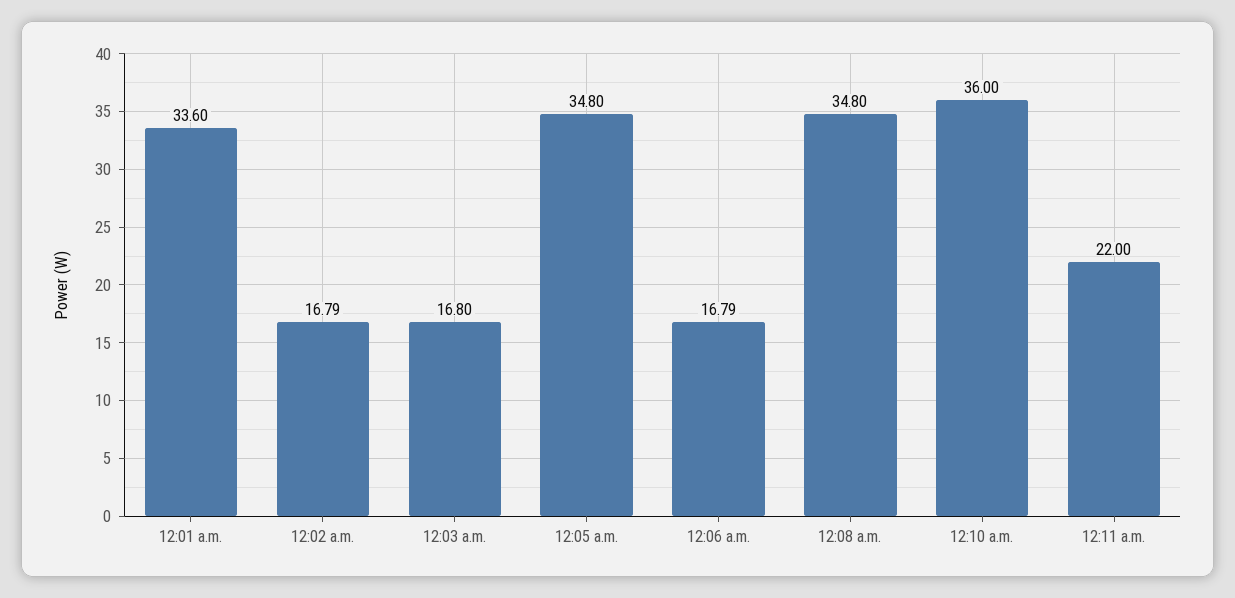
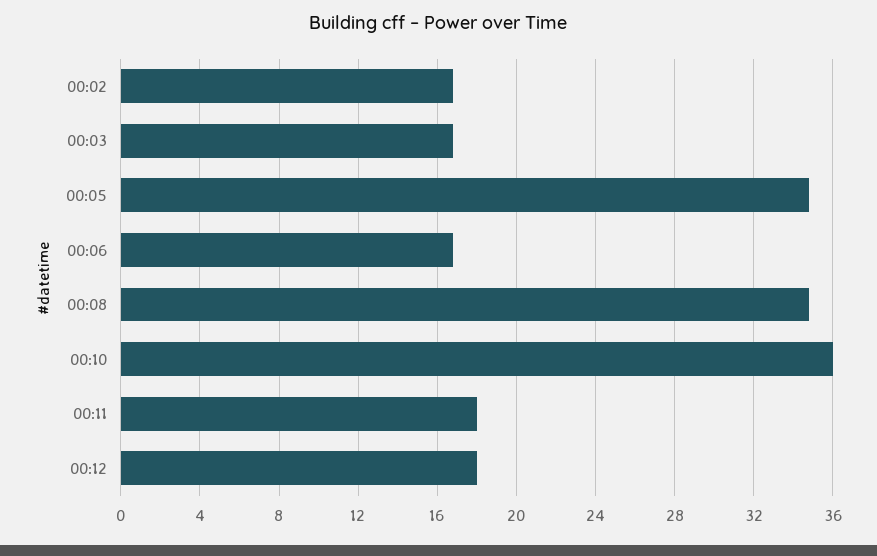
12:01 a.m.: 33.6 -> none
12:11 a.m.: 22 -> 18
00:12: none -> 18

